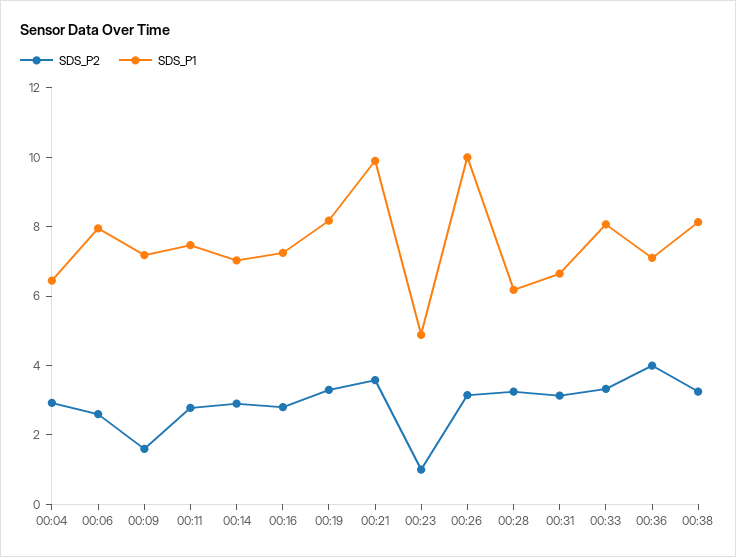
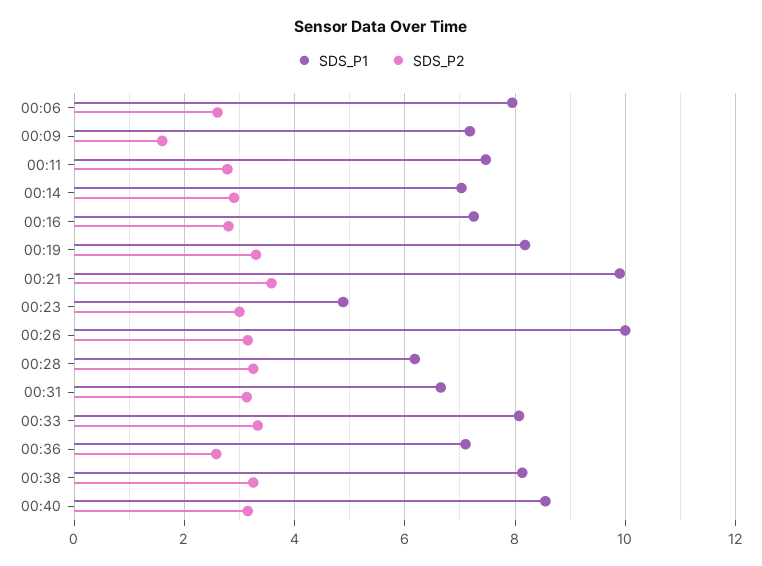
SDS_P2, 00:04: 3 -> none
SDS_P1, 00:04: 6.5 -> none
SDS_P2, 00:23: 1 -> 3
SDS_P2, 00:36: 4 -> 2.6
SDS_P1, 00:40: none -> 8.6
SDS_P2, 00:40: none -> 3.2

